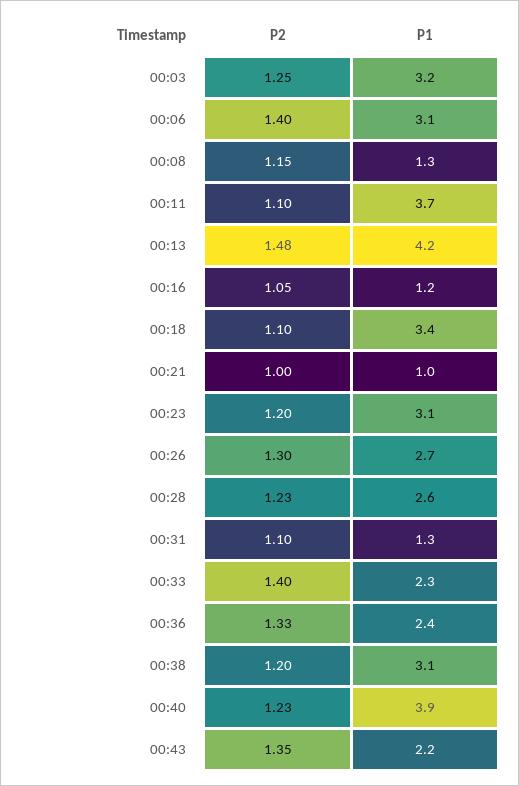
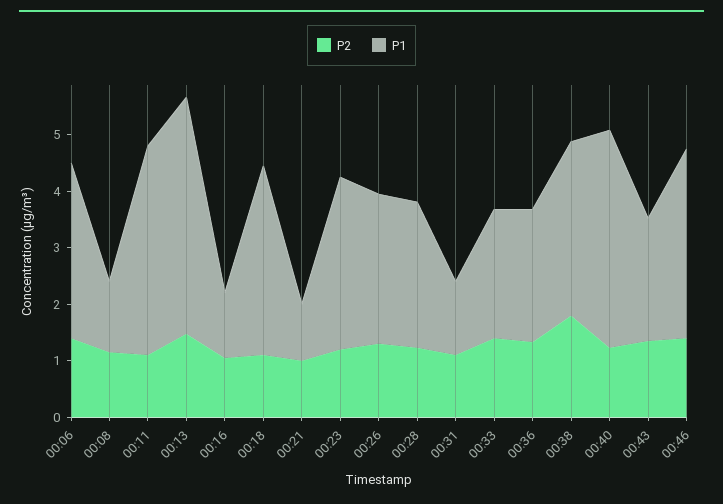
P2, 00:03: 1.25 -> none
P1, 00:03: 3.2 -> none
P2, 00:38: 1.2 -> 1.8
P2, 00:46: none -> 1.4
P1, 00:46: none -> 3.4

